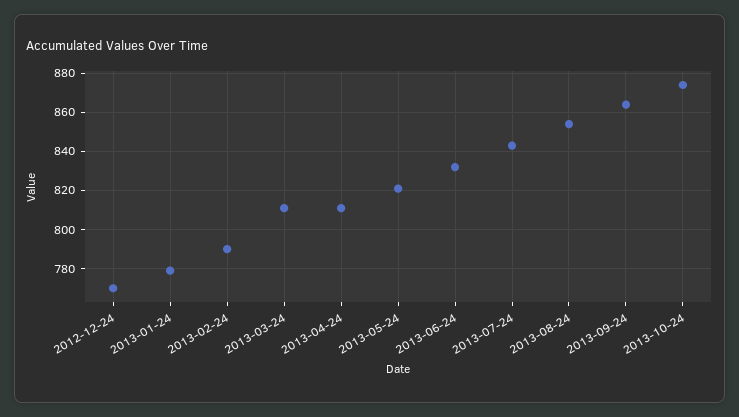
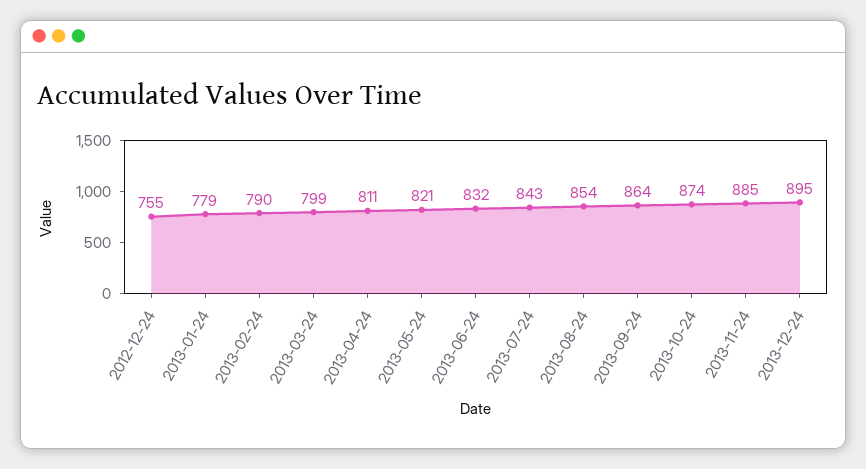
2012-12-24: 770 -> 755
2013-03-24: 810 -> 799
2013-11-24: none -> 885
2013-12-24: none -> 895

